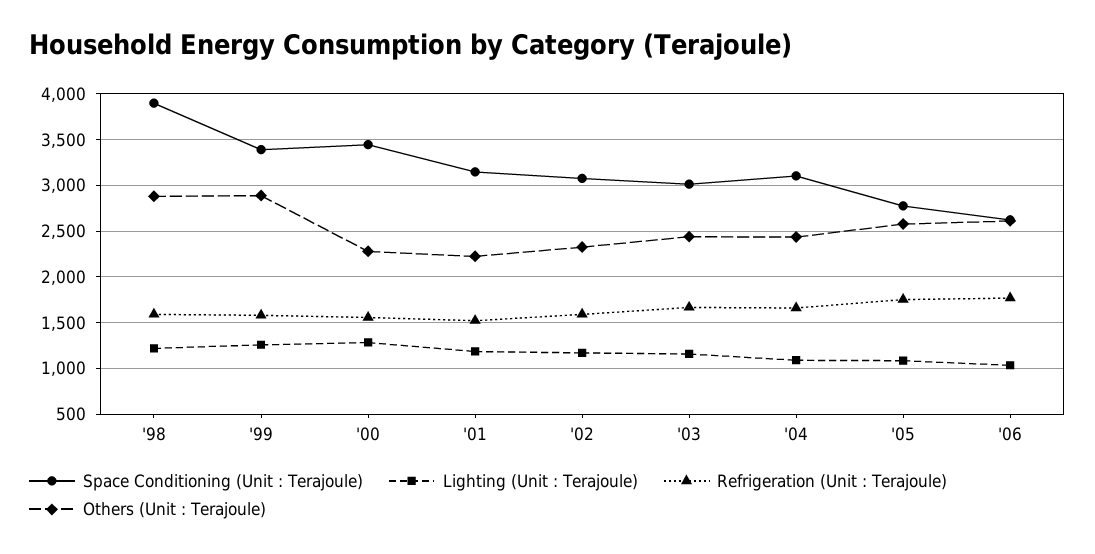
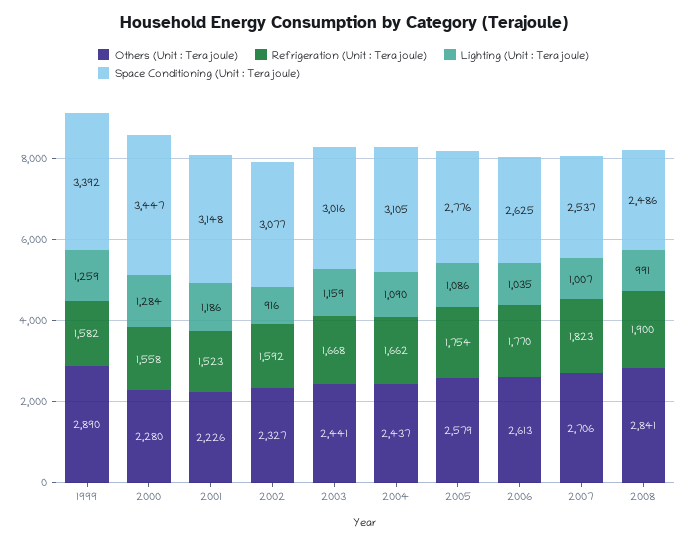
Space Conditioning (Unit : Terajoule), '98: 3900 -> none
Lighting (Unit : Terajoule), '98: 1200 -> none
Refrigeration (Unit : Terajoule), '98: 1600 -> none
Others (Unit : Terajoule), '98: 2900 -> none
Lighting (Unit : Terajoule), '02: 1200 -> 916
Others (Unit : Terajoule), 2007: none -> 2706
Refrigeration (Unit : Terajoule), 2007: none -> 1823
Lighting (Unit : Terajoule), 2007: none -> 1007
Space Conditioning (Unit : Terajoule), 2007: none -> 2537
Others (Unit : Terajoule), 2008: none -> 2841
Refrigeration (Unit : Terajoule), 2008: none -> 1900
Lighting (Unit : Terajoule), 2008: none -> 991
Space Conditioning (Unit : Terajoule), 2008: none -> 2486

